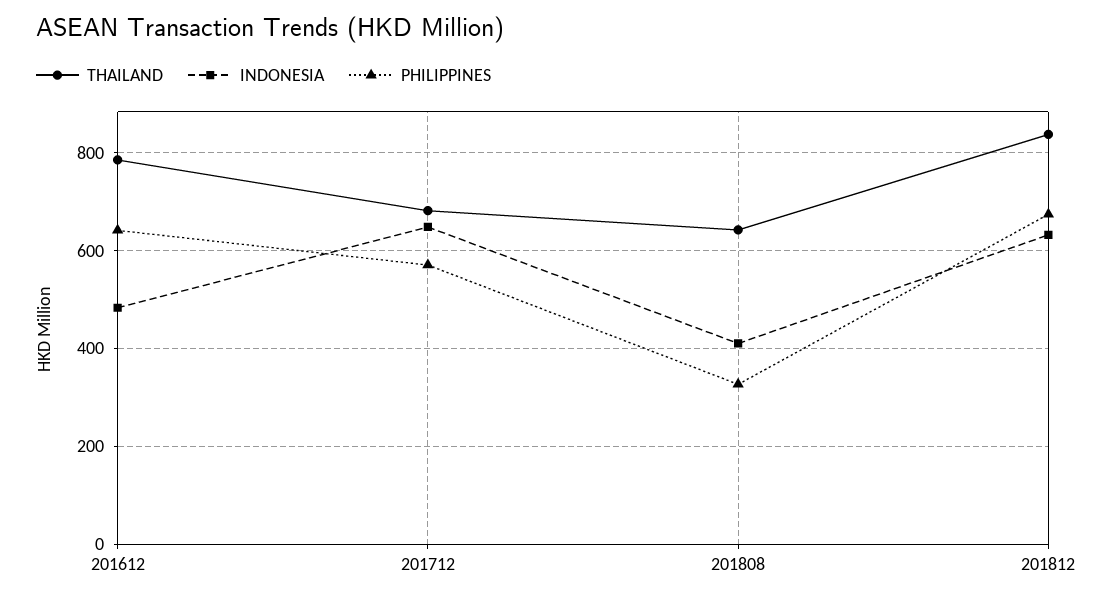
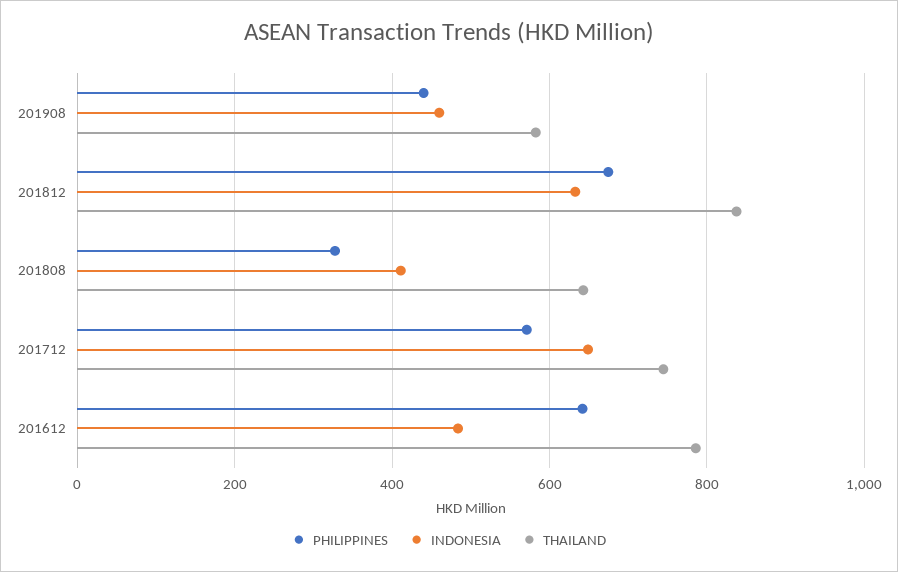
THAILAND, 201712: 680 -> 740
PHILIPPINES, 201908: none -> 440
INDONESIA, 201908: none -> 460
THAILAND, 201908: none -> 580

